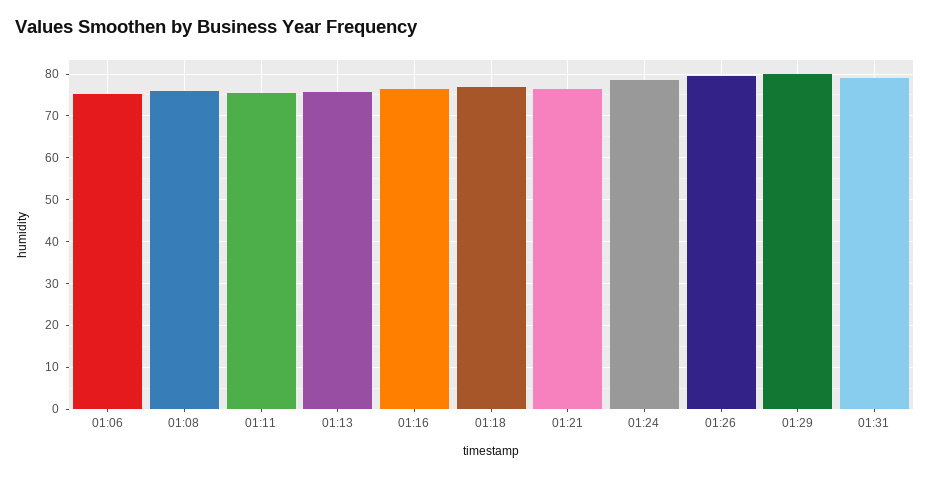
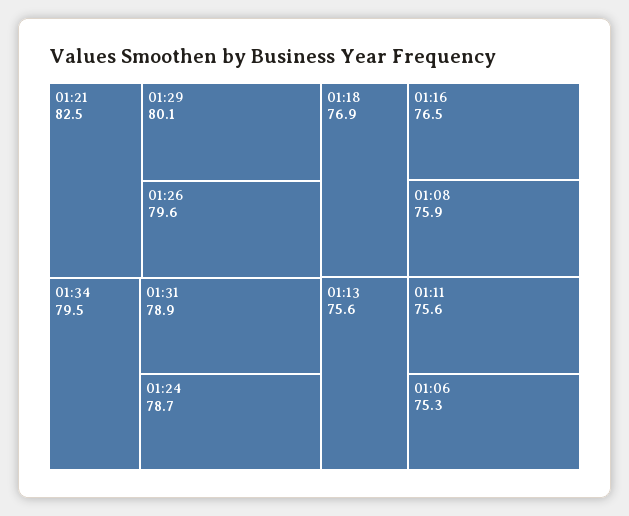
01:21: 76 -> 82.5
01:34: none -> 79.5

